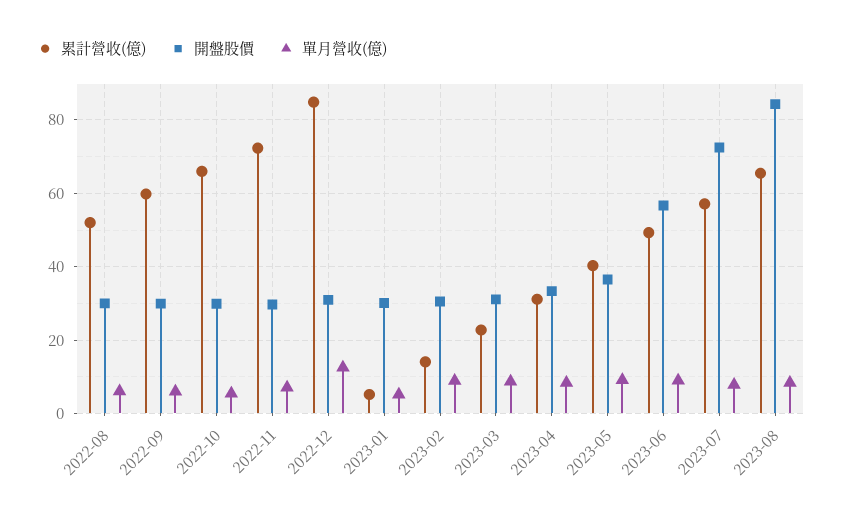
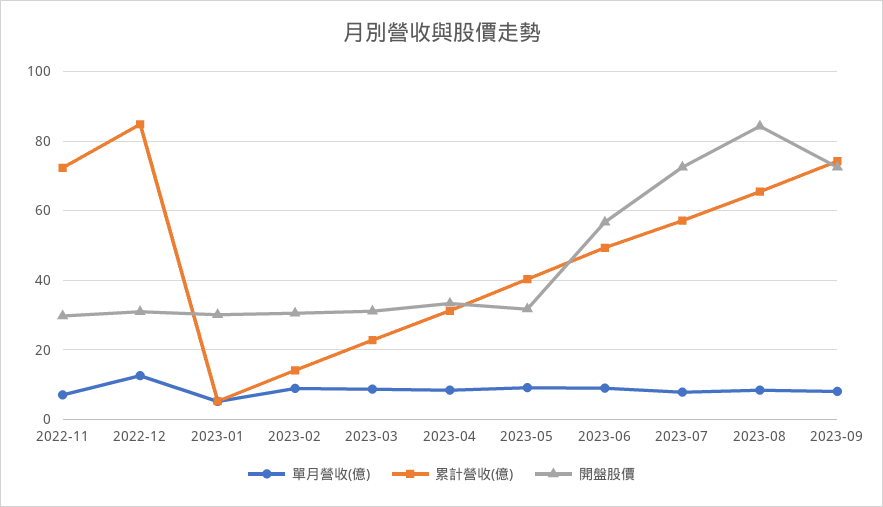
累計營收(億), 2022-08: 52 -> none
開盤股價, 2022-08: 30 -> none
單月營收(億), 2022-08: 6 -> none
累計營收(億), 2022-09: 60 -> none
開盤股價, 2022-09: 30 -> none
單月營收(億), 2022-09: 6 -> none
累計營收(億), 2022-10: 66 -> none
開盤股價, 2022-10: 30 -> none
單月營收(億), 2022-10: 6 -> none
開盤股價, 2023-05: 36 -> 32
單月營收(億), 2023-09: none -> 8
累計營收(億), 2023-09: none -> 74
開盤股價, 2023-09: none -> 72

